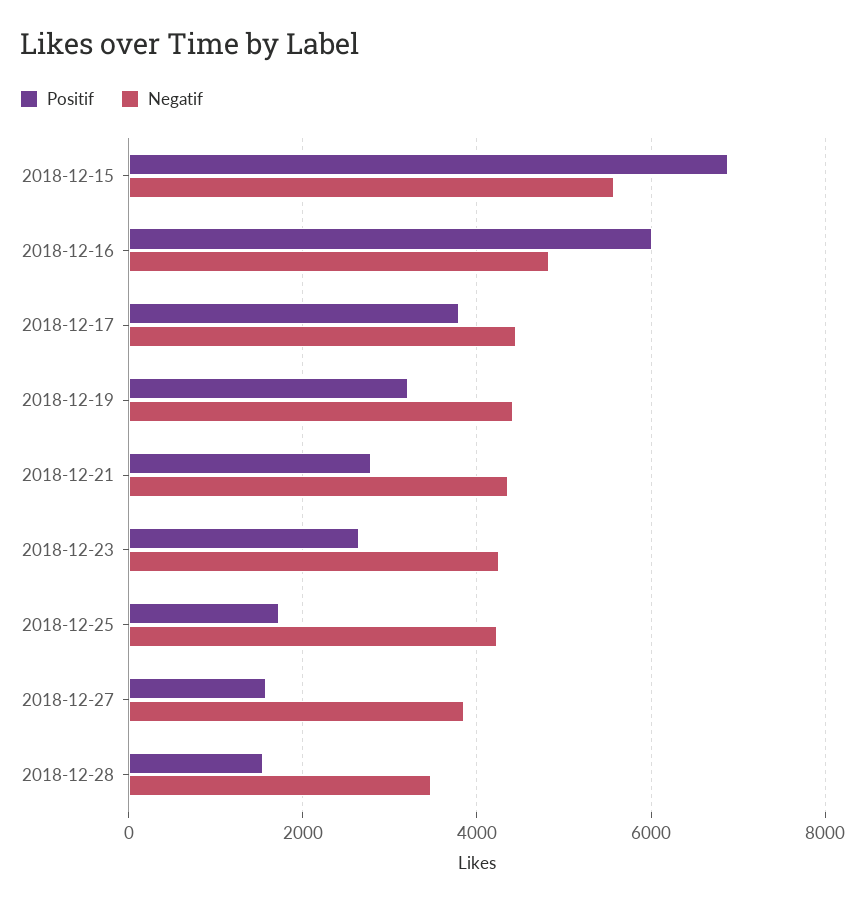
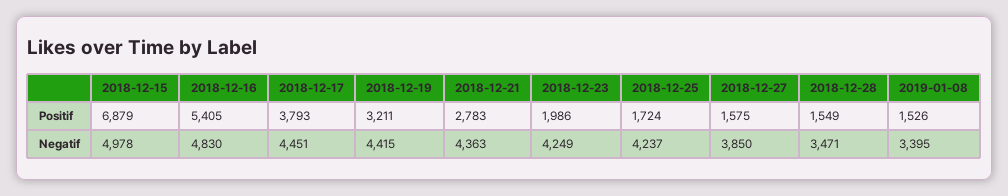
Negatif, 2018-12-15: 5600 -> 4978
Positif, 2018-12-16: 6000 -> 5405
Positif, 2018-12-23: 2600 -> 1986
Positif, 2019-01-08: none -> 1526
Negatif, 2019-01-08: none -> 3395

